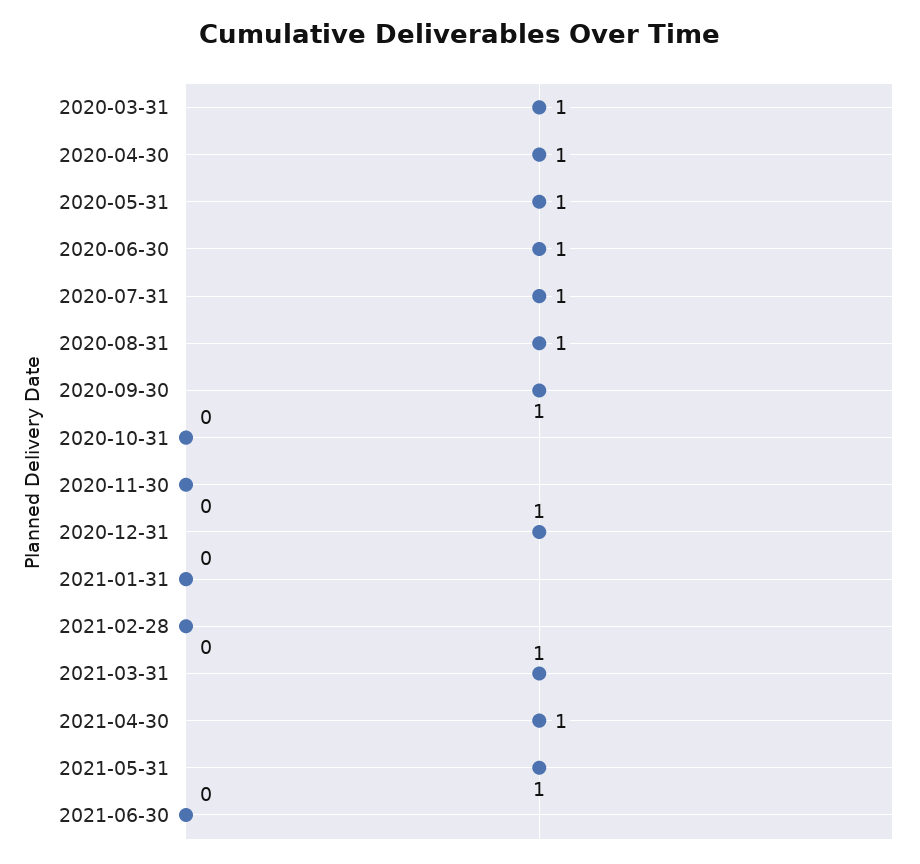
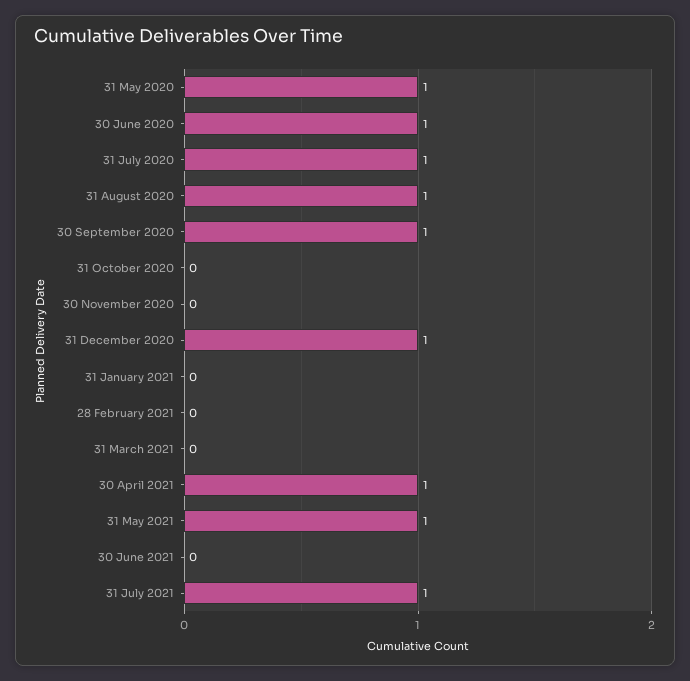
2020-03-31: 1 -> none
2020-04-30: 1 -> none
2021-03-31: 1 -> 0
31 July 2021: none -> 1

